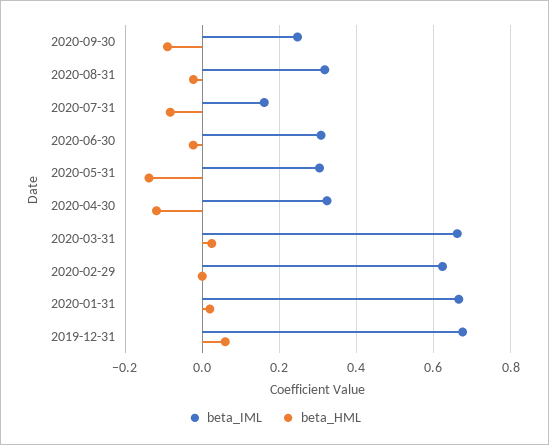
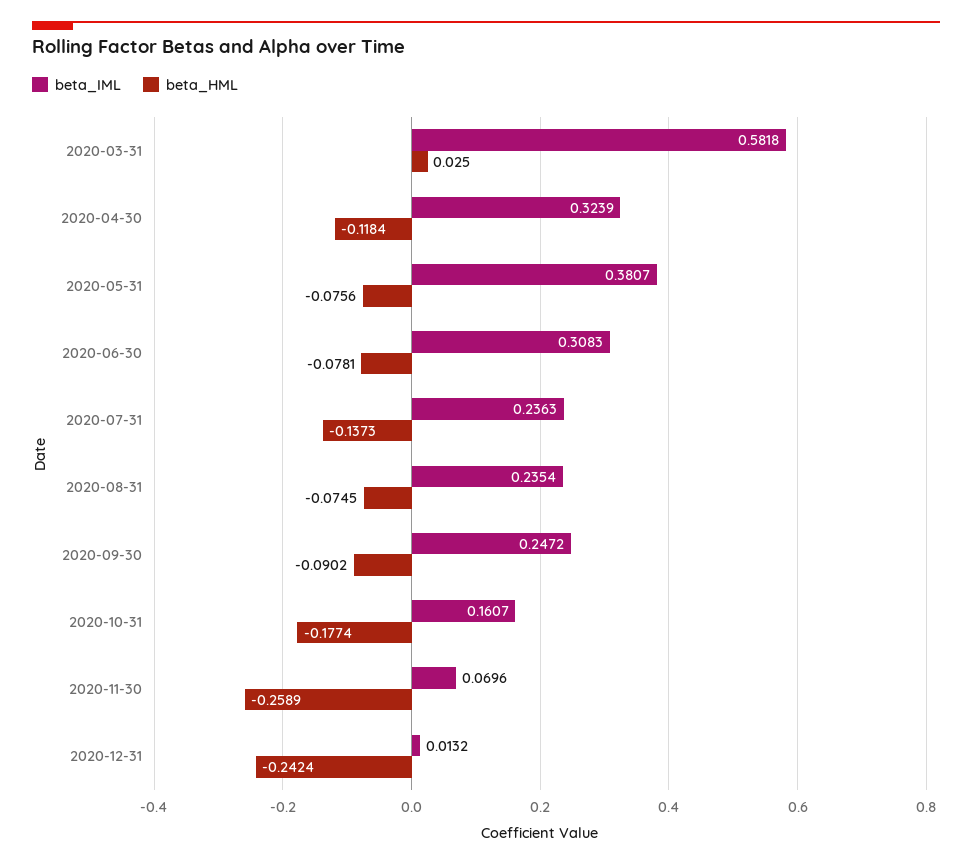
beta_IML, 2020-08-31: 0.32 -> 0.2354
beta_HML, 2020-08-31: -0.02 -> -0.0745
beta_IML, 2020-07-31: 0.16 -> 0.2363
beta_HML, 2020-07-31: -0.08 -> -0.1373
beta_HML, 2020-06-30: -0.02 -> -0.0781
beta_IML, 2020-05-31: 0.3 -> 0.3807
beta_HML, 2020-05-31: -0.14 -> -0.0756
beta_IML, 2020-03-31: 0.66 -> 0.5818
beta_IML, 2020-02-29: 0.62 -> none
beta_HML, 2020-02-29: 0 -> none
beta_IML, 2020-01-31: 0.66 -> none
beta_HML, 2020-01-31: 0.02 -> none
beta_IML, 2019-12-31: 0.68 -> none
beta_HML, 2019-12-31: 0.06 -> none
beta_IML, 2020-10-31: none -> 0.1607
beta_HML, 2020-10-31: none -> -0.1774
beta_IML, 2020-11-30: none -> 0.0696
beta_HML, 2020-11-30: none -> -0.2589
beta_IML, 2020-12-31: none -> 0.0132
beta_HML, 2020-12-31: none -> -0.2424

